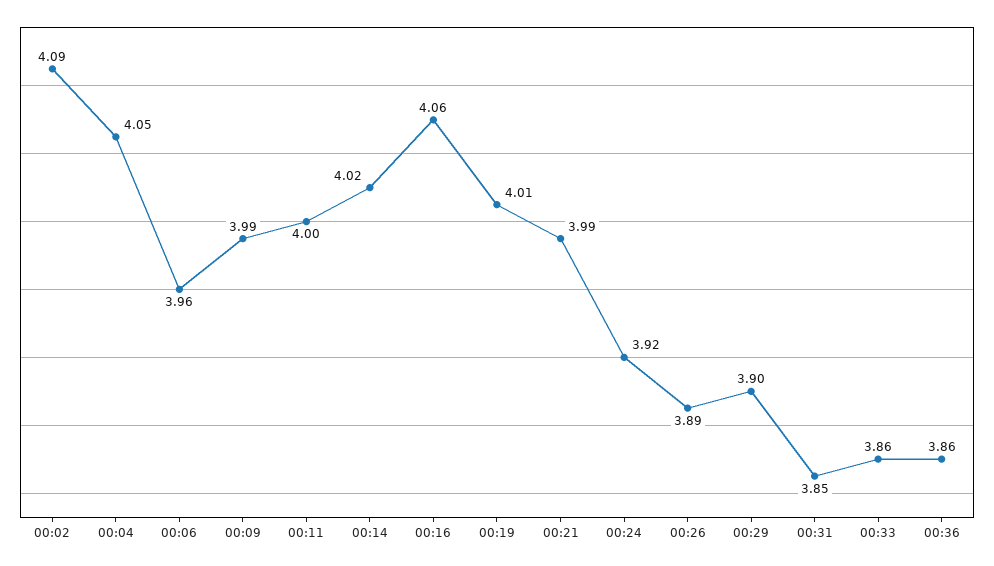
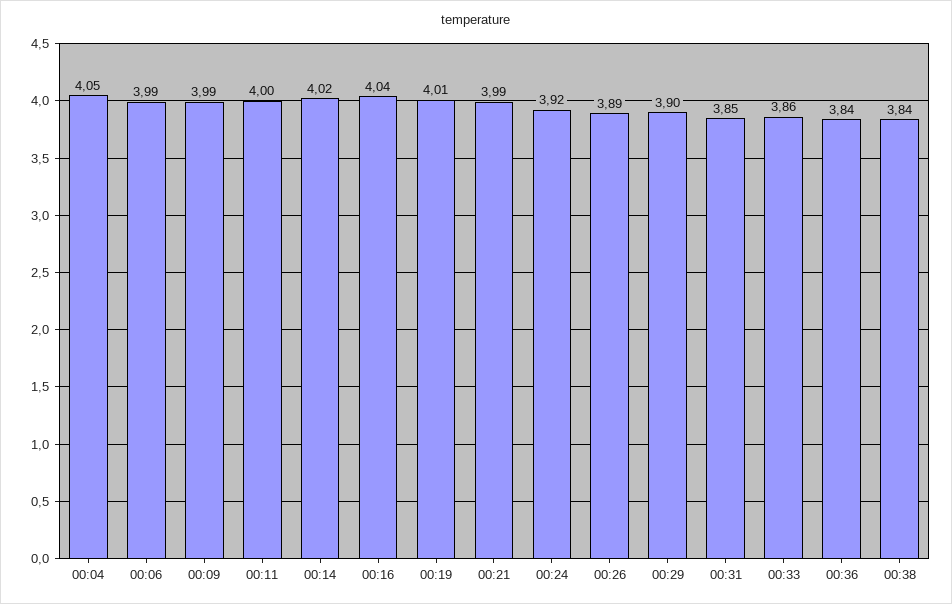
00:02: 4.09 -> none
00:06: 3.96 -> 3.99
00:16: 4.06 -> 4.04
00:36: 3.86 -> 3.84
00:38: none -> 3.84

